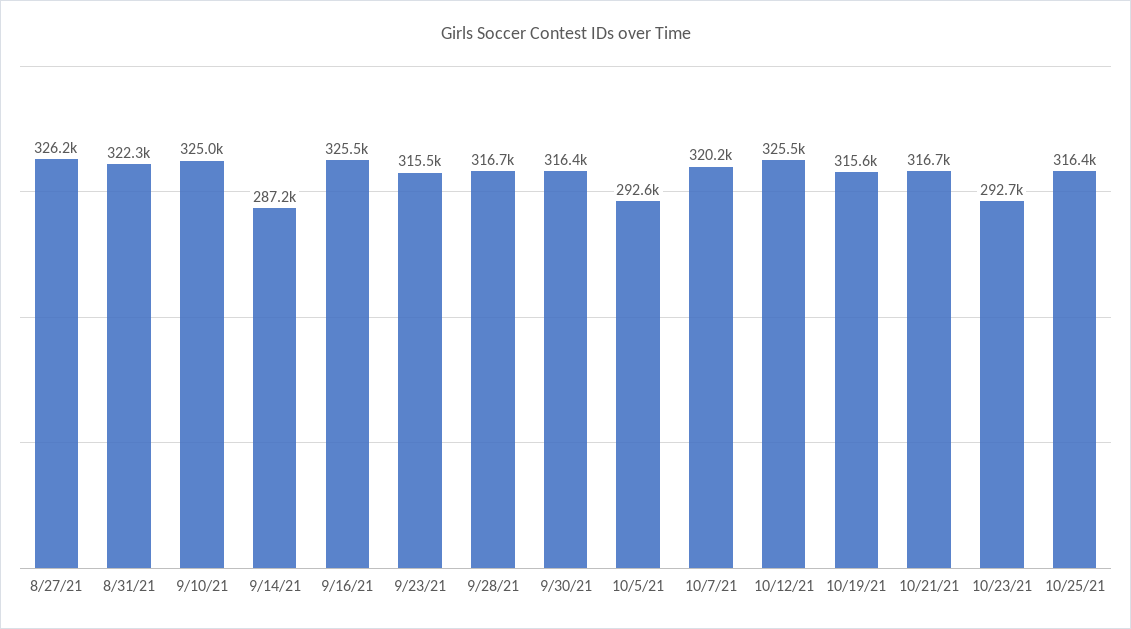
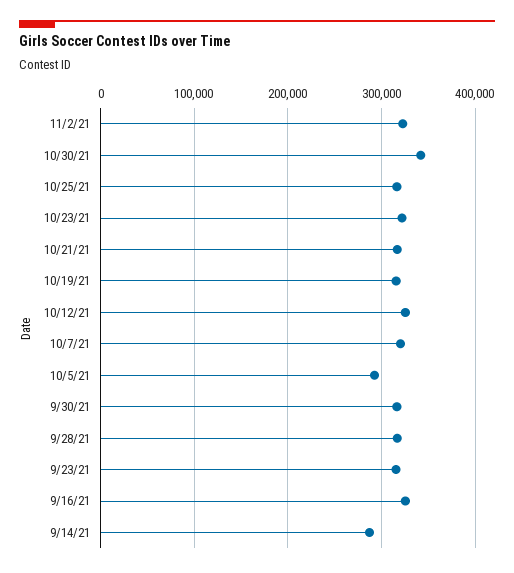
8/27/21: 326200 -> none
8/31/21: 322300 -> none
9/10/21: 325000 -> none
10/23/21: 292700 -> 320000
11/2/21: none -> 320000
10/30/21: none -> 340000

